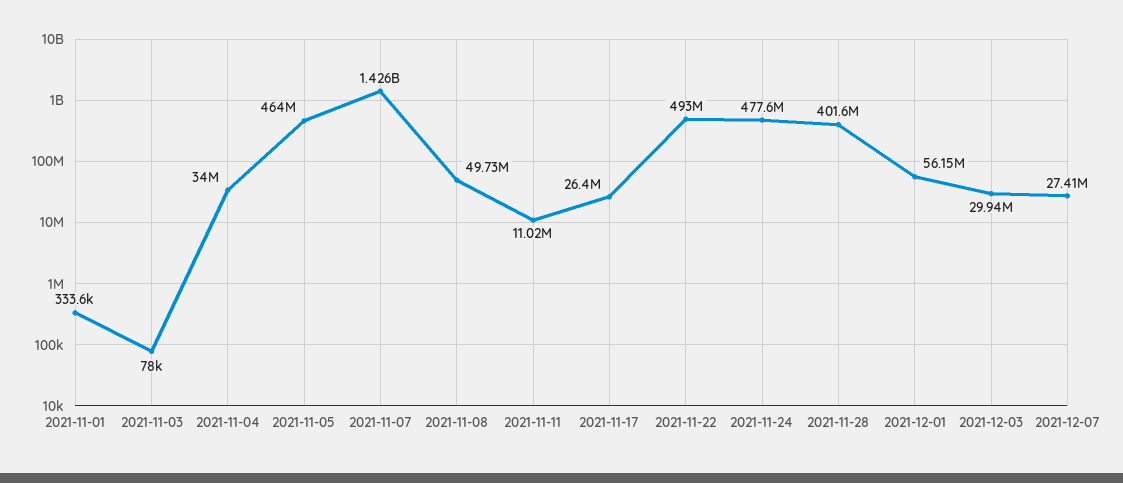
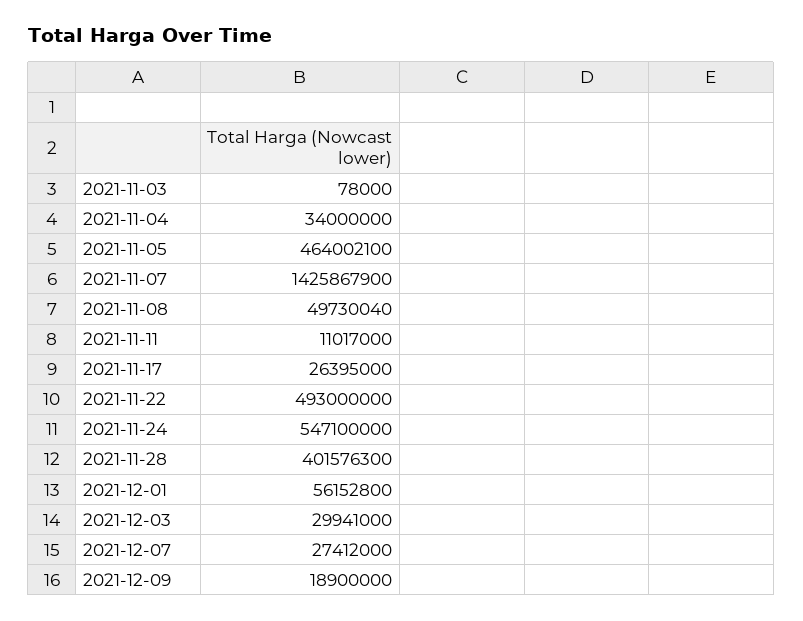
2021-11-01: 333600 -> none
2021-11-24: 477600000 -> 547100000
2021-12-09: none -> 18900000

